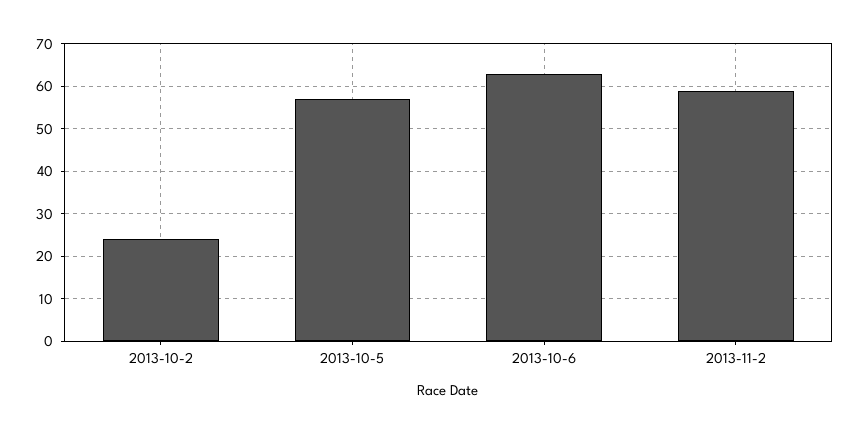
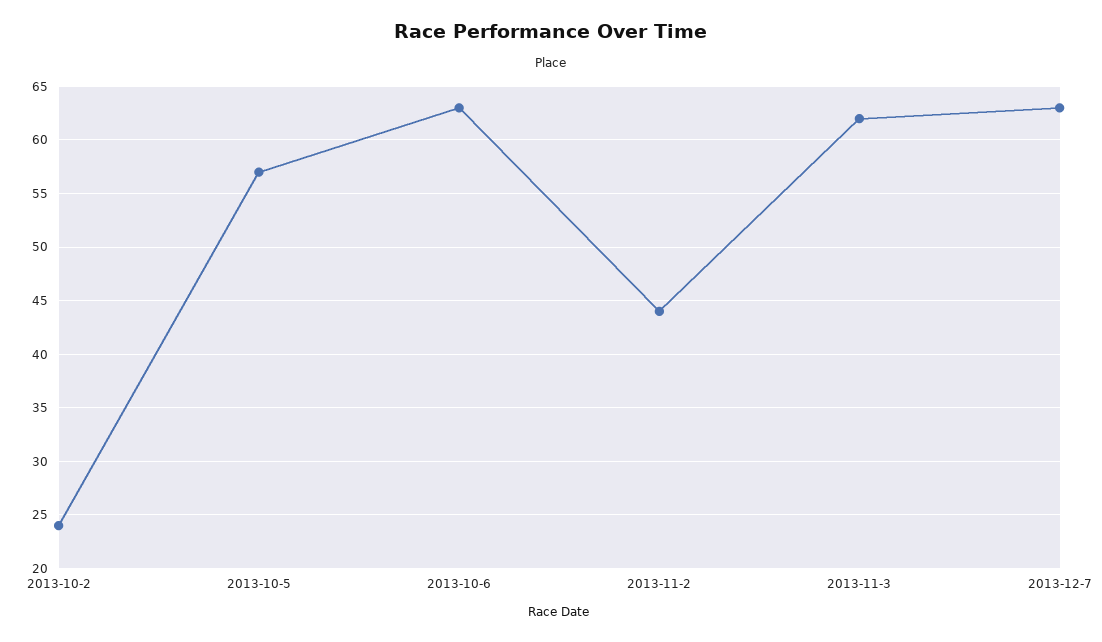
2013-11-2: 60 -> 44
2013-11-3: none -> 62
2013-12-7: none -> 63

